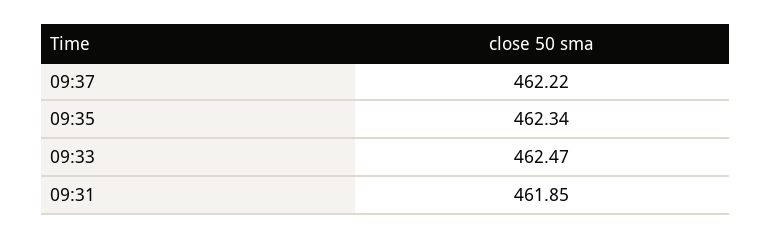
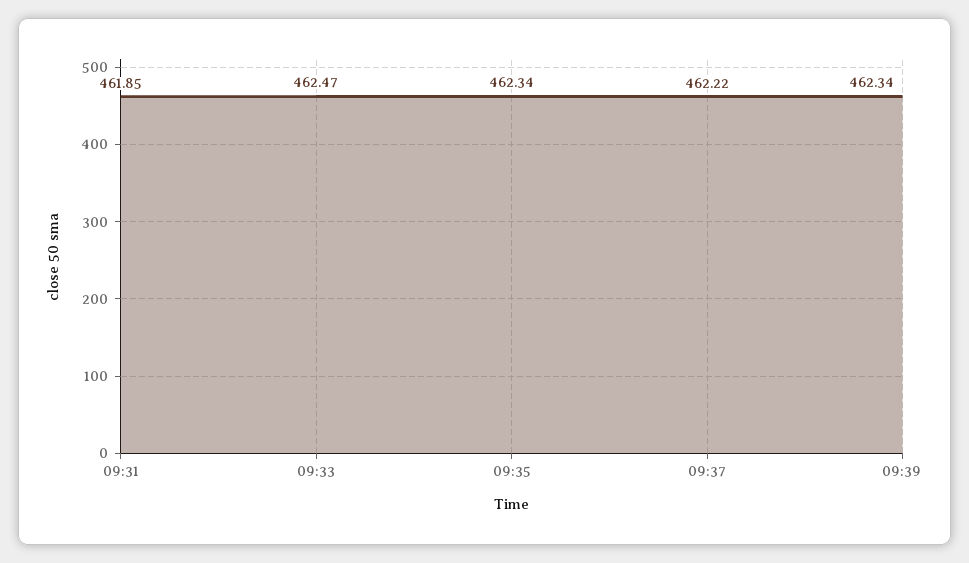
09:39: none -> 462.34

